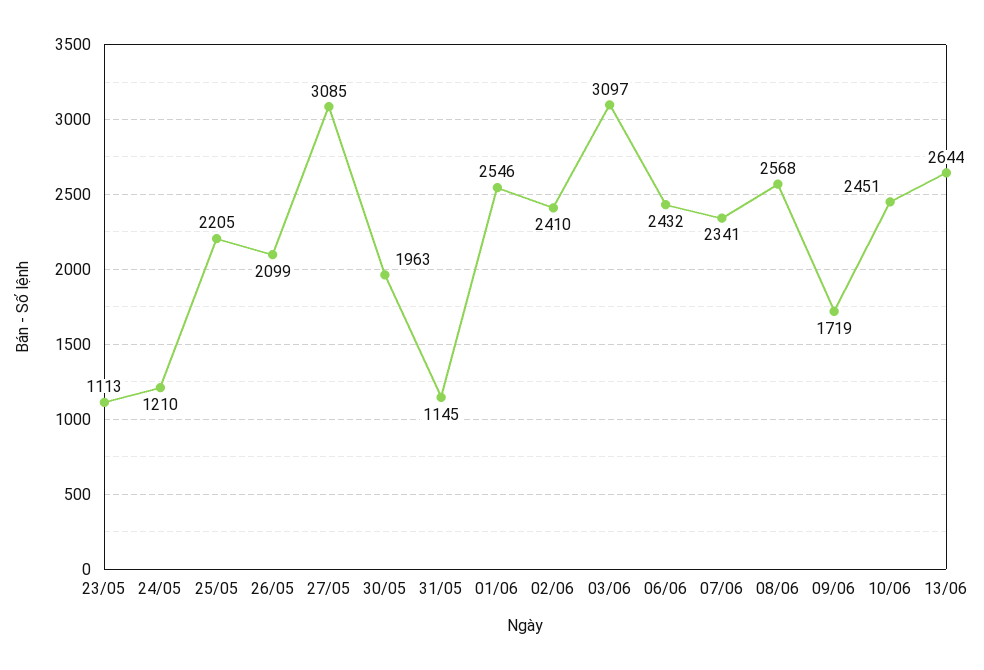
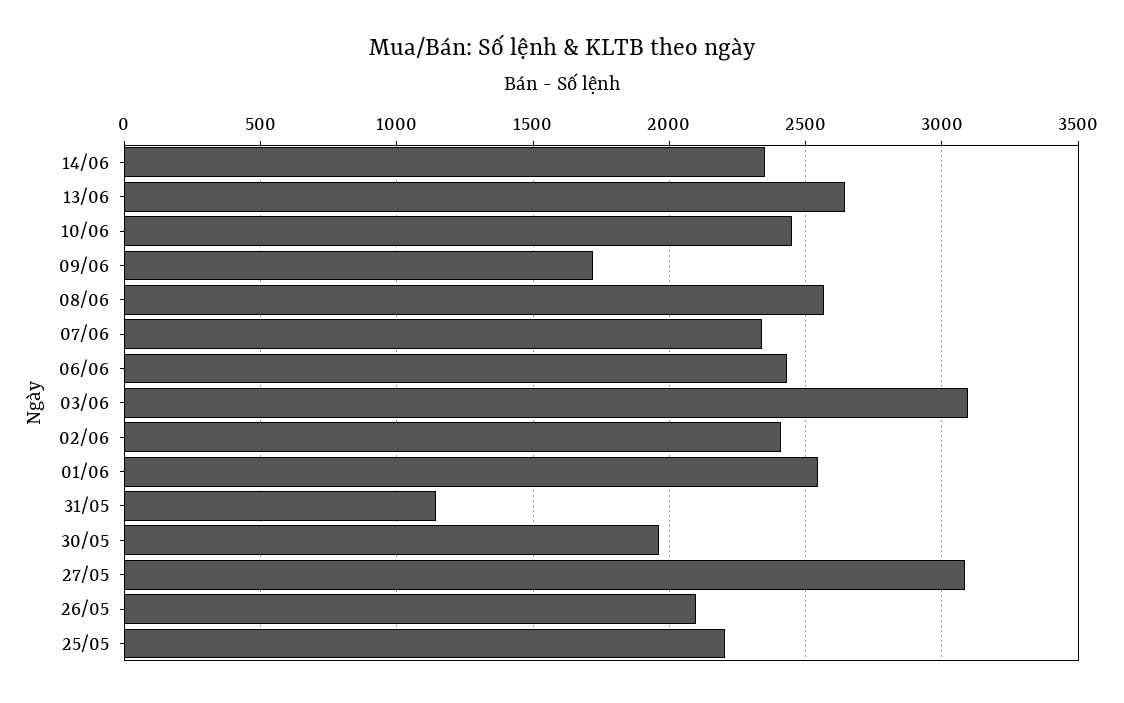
23/05: 1113 -> none
24/05: 1210 -> none
14/06: none -> 2350

